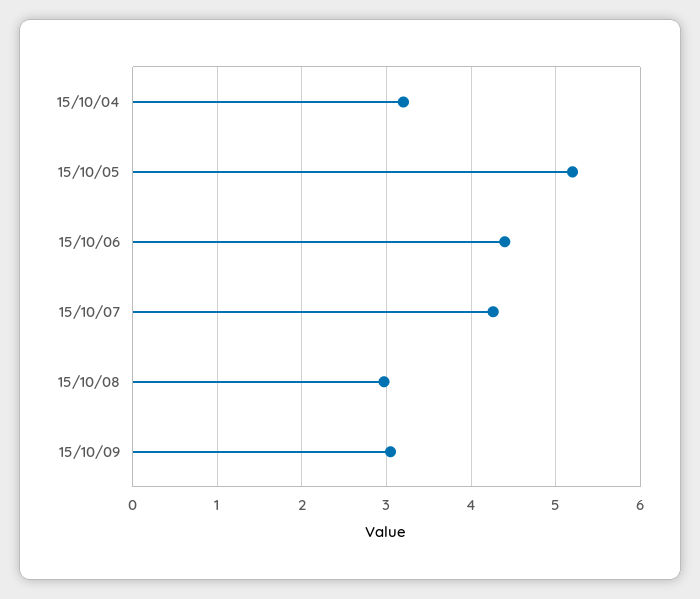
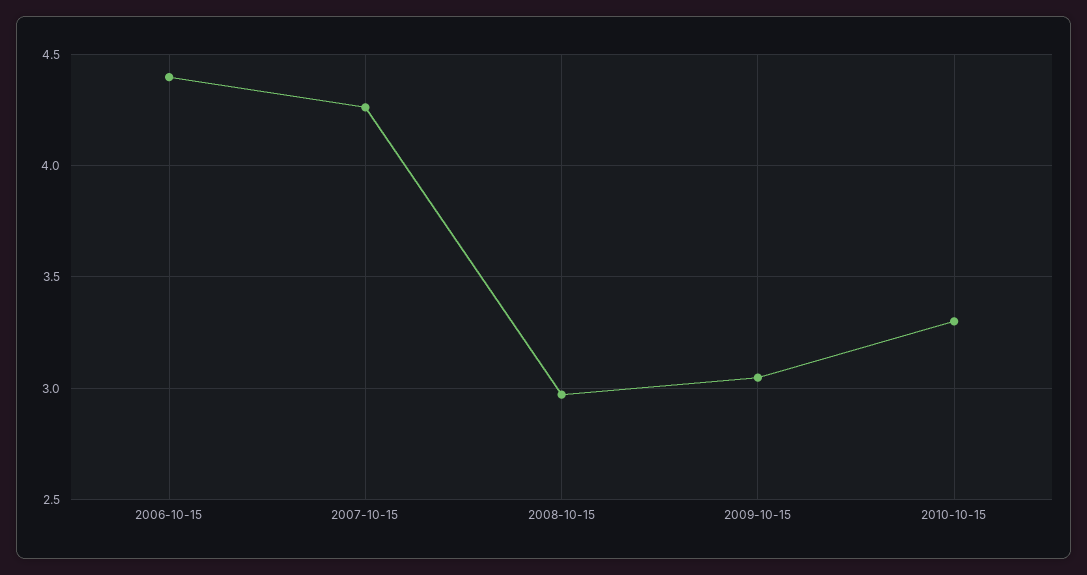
15/10/04: 3.2 -> none
15/10/05: 5.2 -> none
2010-10-15: none -> 3.3

